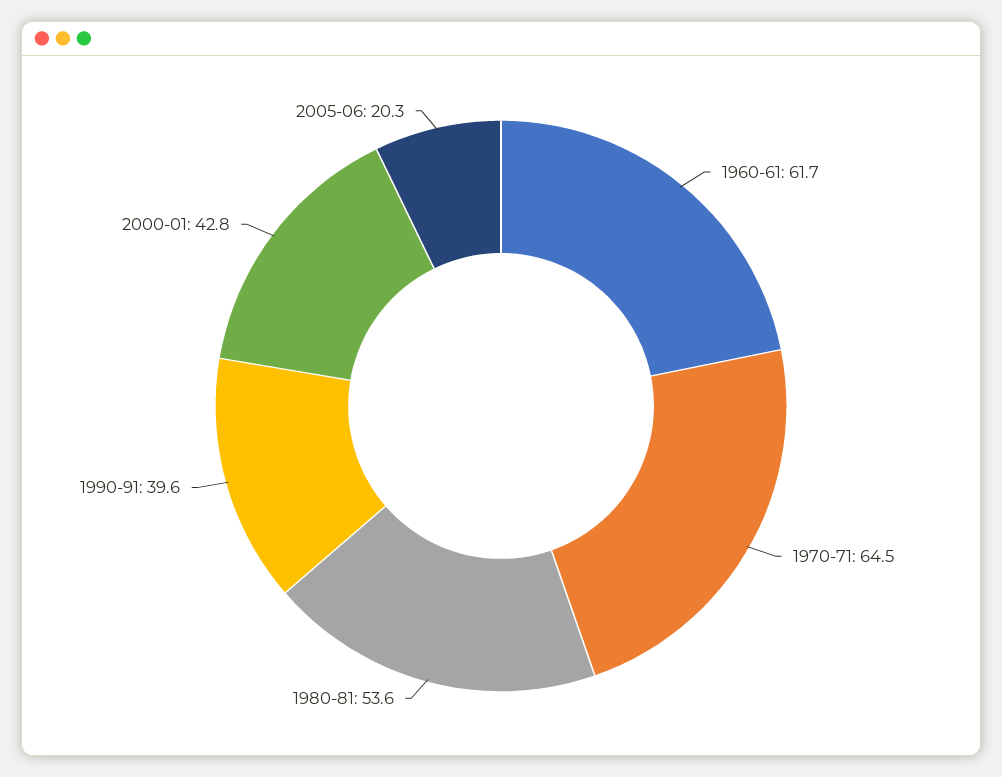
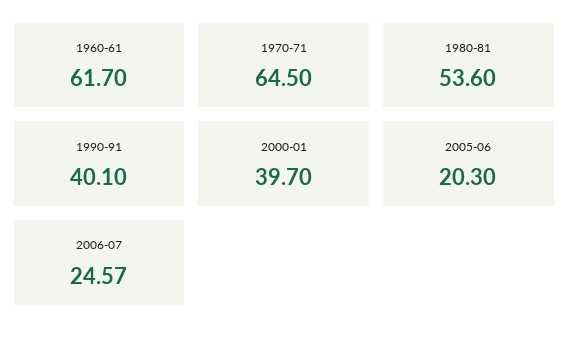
1990-91: 39.6 -> 40.1
2000-01: 42.8 -> 39.7
2006-07: none -> 24.57

